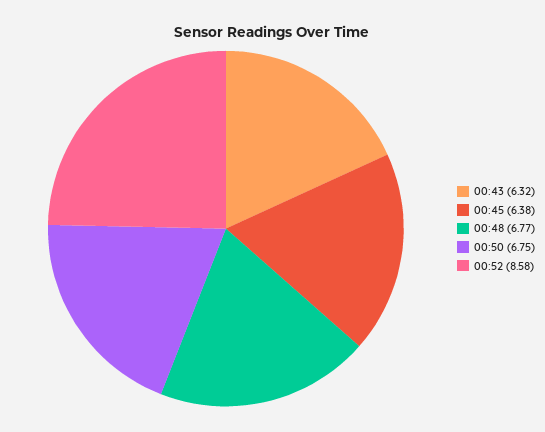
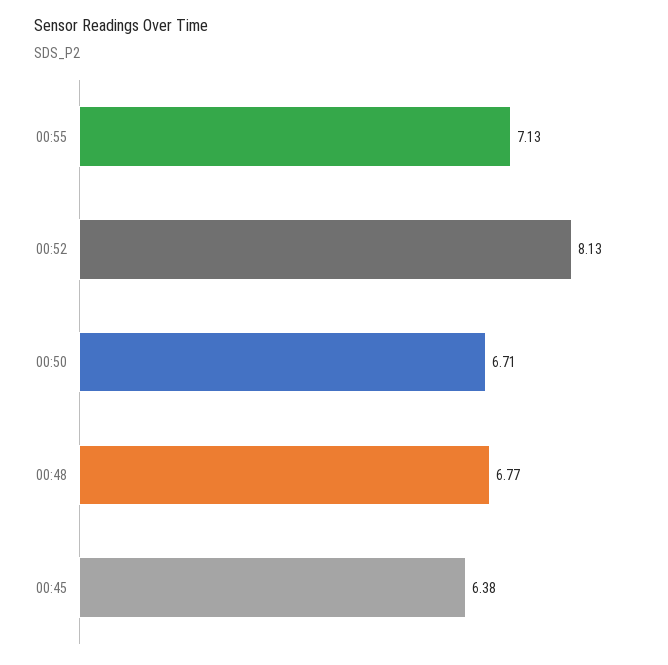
00:43: 6.32 -> none
00:50: 6.75 -> 6.71
00:52: 8.58 -> 8.13
00:55: none -> 7.13

